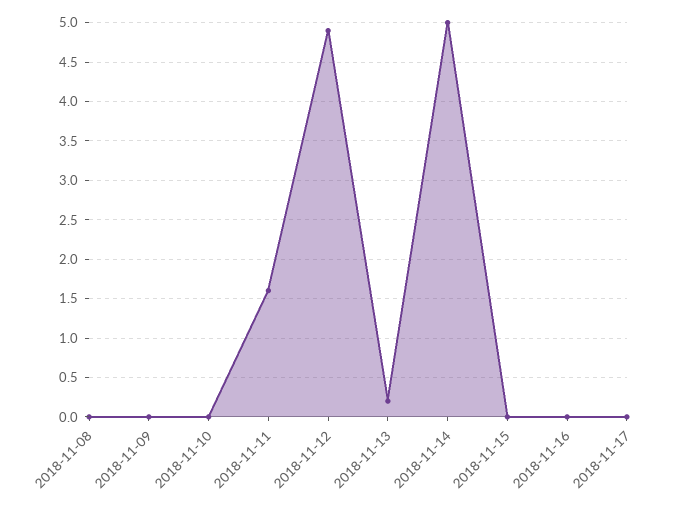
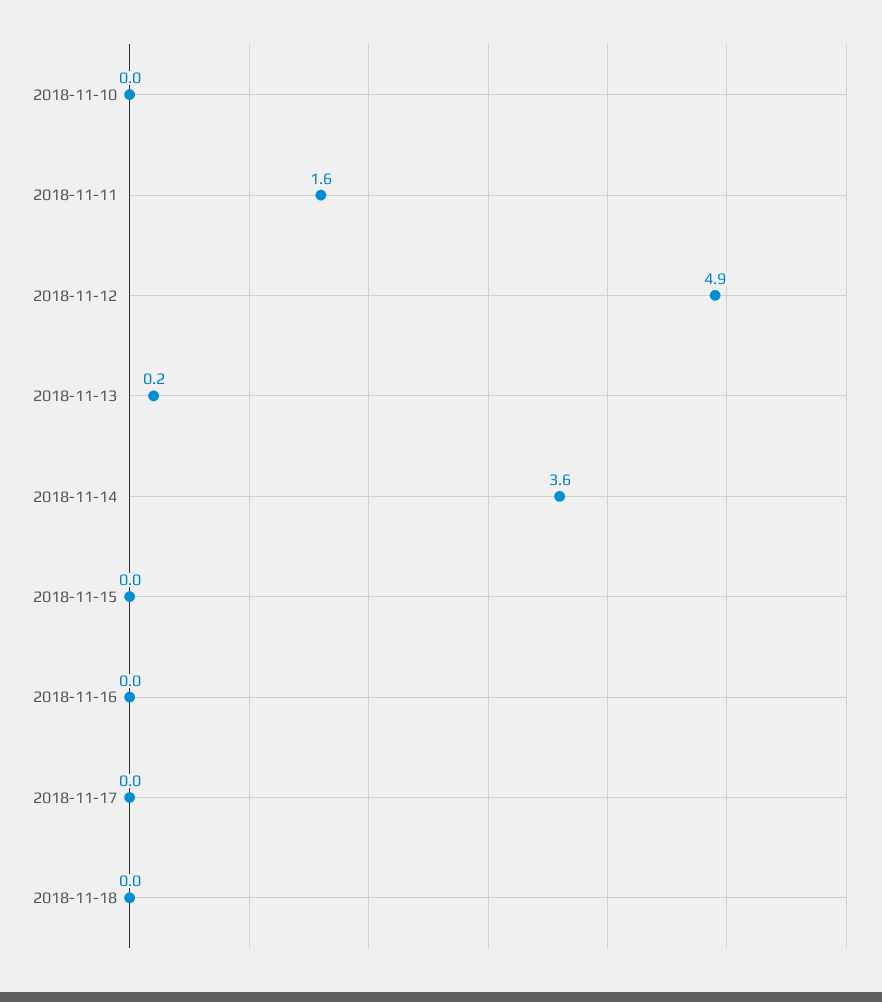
2018-11-08: 0 -> none
2018-11-09: 0 -> none
2018-11-14: 5 -> 3.6
2018-11-18: none -> 0

